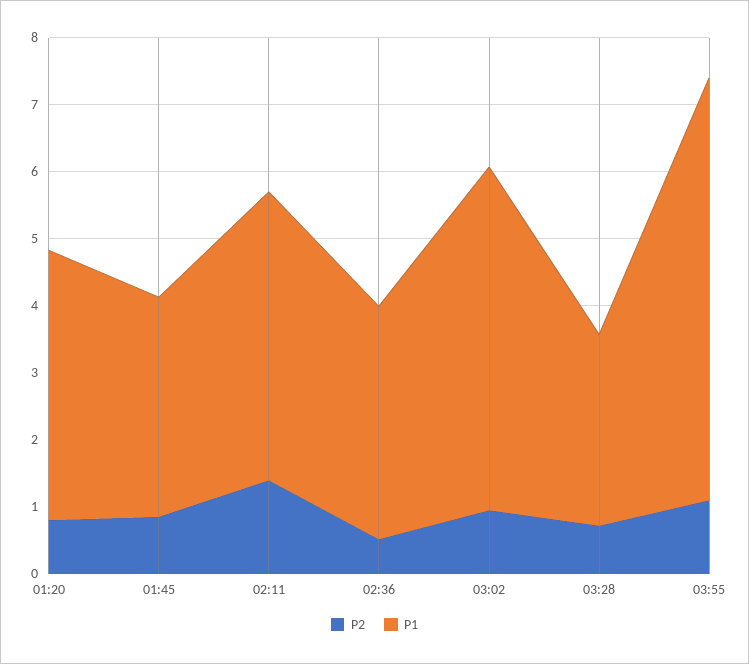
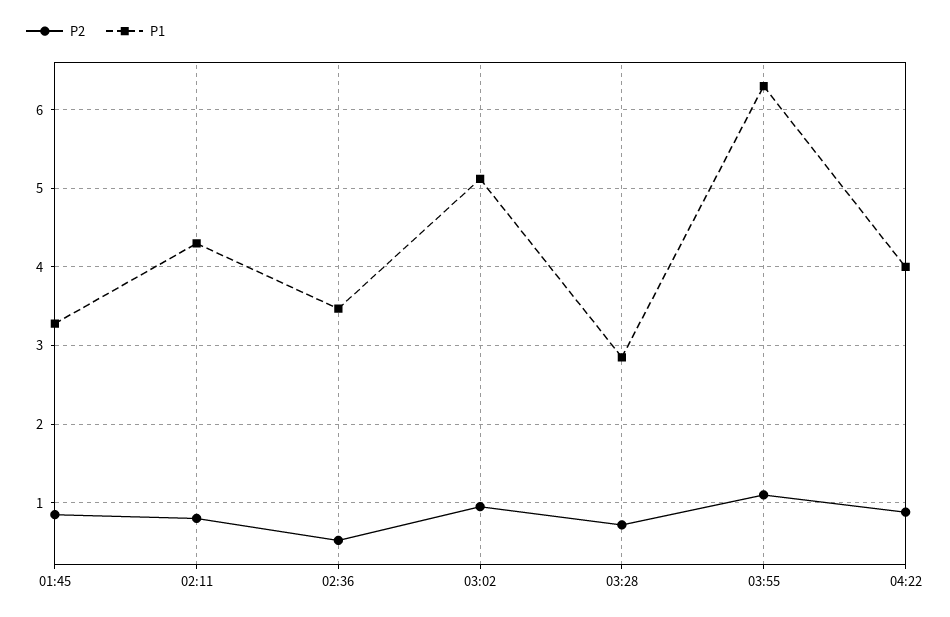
P2, 01:20: 0.8 -> none
P1, 01:20: 4 -> none
P2, 02:11: 1.4 -> 0.8
P2, 04:22: none -> 0.9
P1, 04:22: none -> 4

